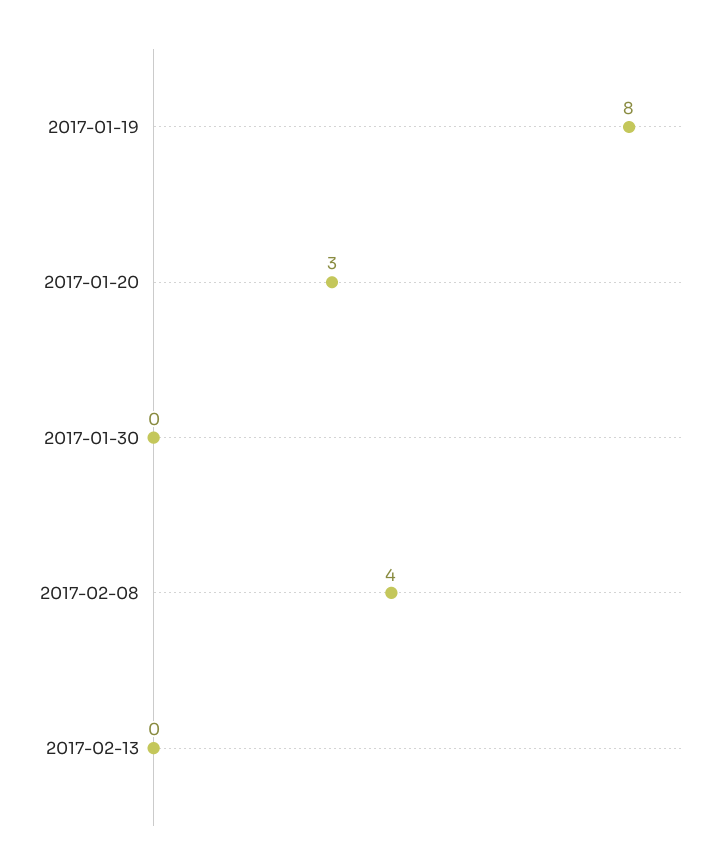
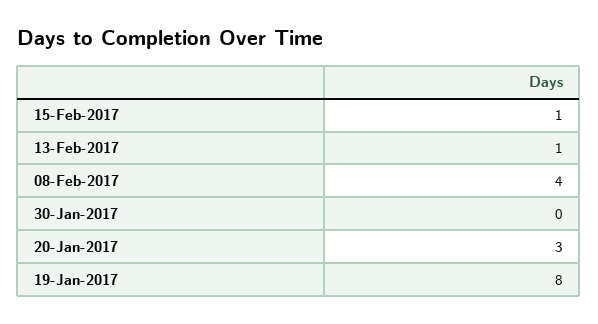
2017-02-13: 0 -> 1
15-Feb-2017: none -> 1

